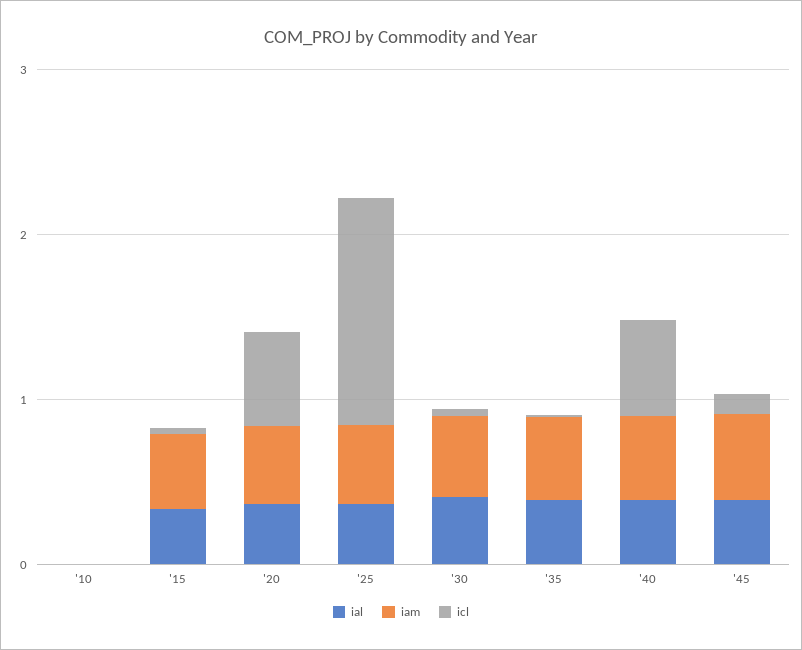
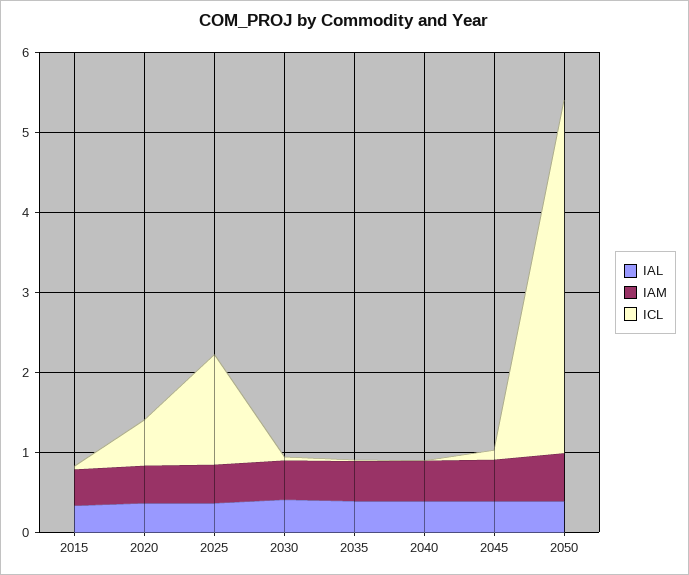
ial, '10: 0 -> none
iam, '10: 0 -> none
icl, '10: 0 -> none
icl, '40: 0.6 -> 0
ial, 2050: none -> 0.4
iam, 2050: none -> 0.6
icl, 2050: none -> 4.4

